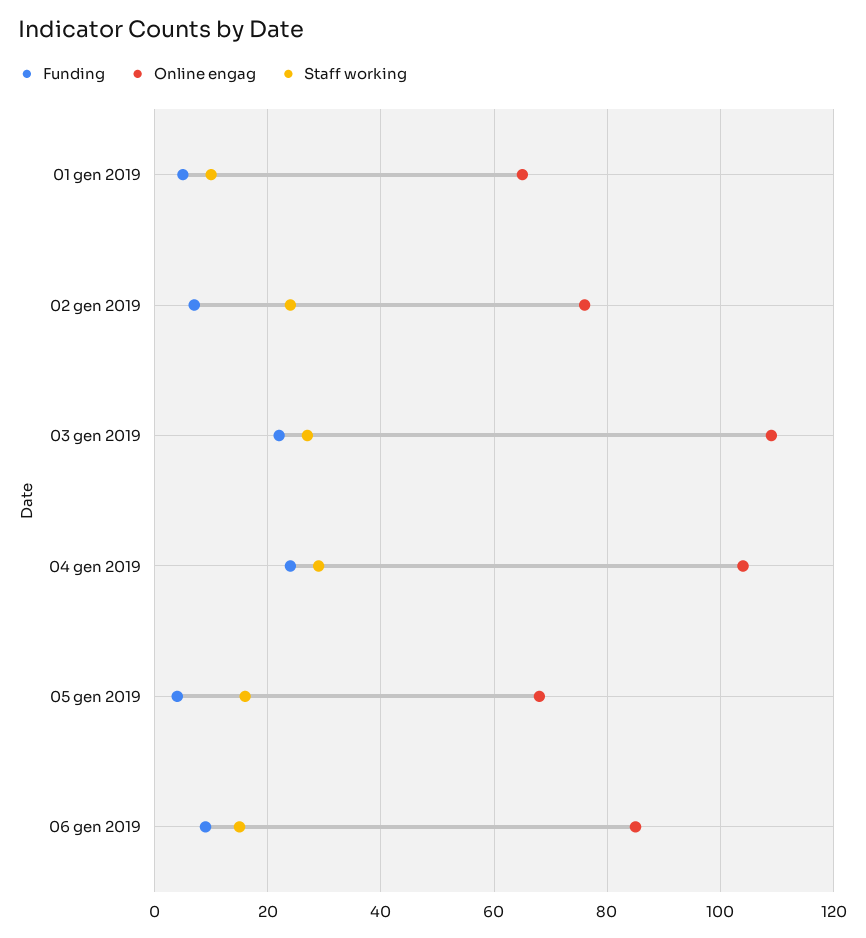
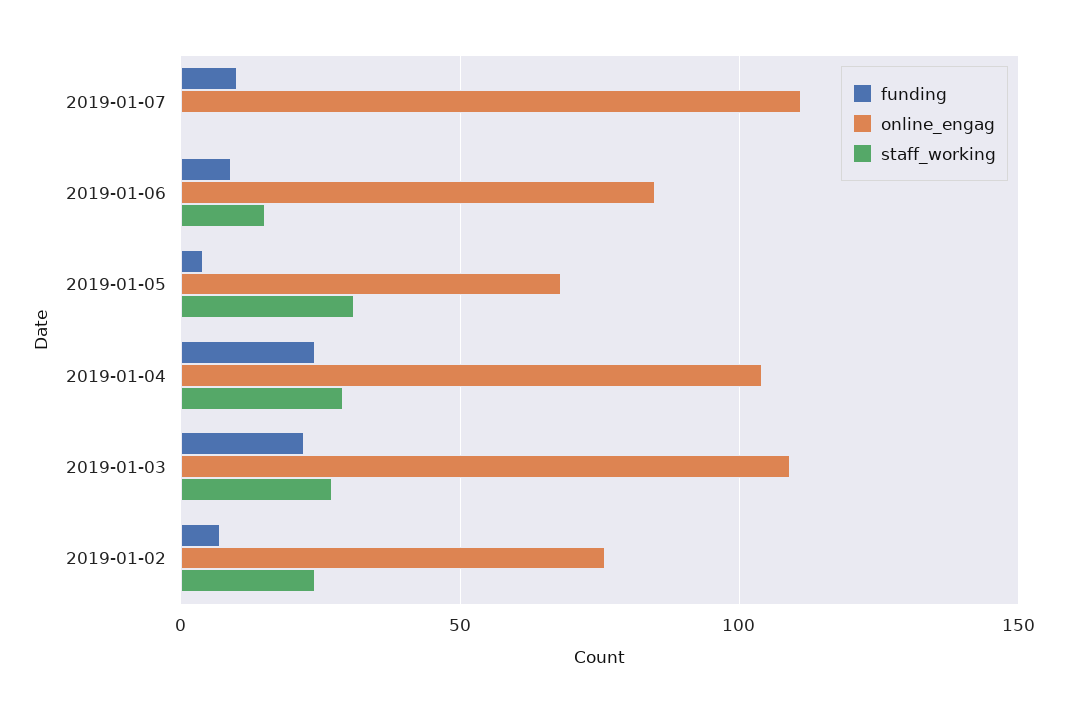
Funding, 01 gen 2019: 5 -> none
Online engag, 01 gen 2019: 65 -> none
Staff working, 01 gen 2019: 10 -> none
Staff working, 05 gen 2019: 15 -> 30
Funding, 2019-01-07: none -> 10
Online engag, 2019-01-07: none -> 110
Staff working, 2019-01-07: none -> 0

